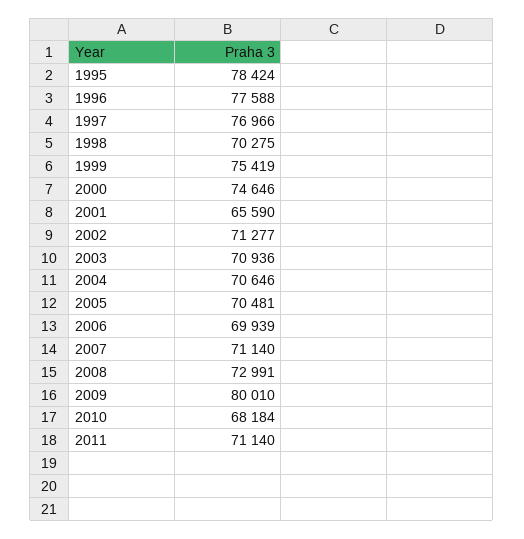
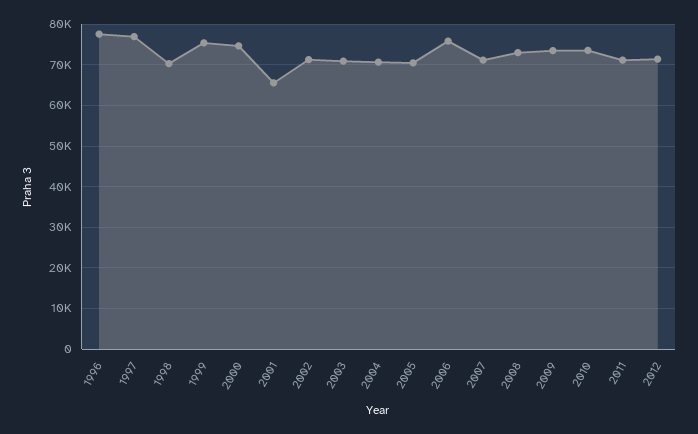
1995: 78424 -> none
2006: 69939 -> 76000
2009: 80010 -> 74000
2010: 68184 -> 74000
2012: none -> 72000

